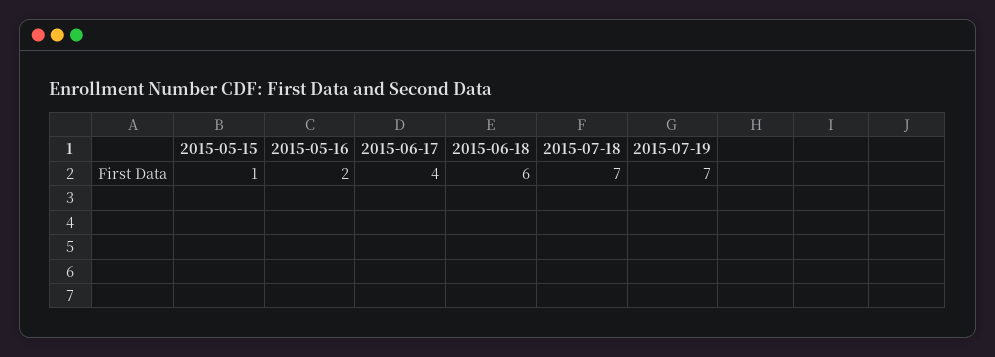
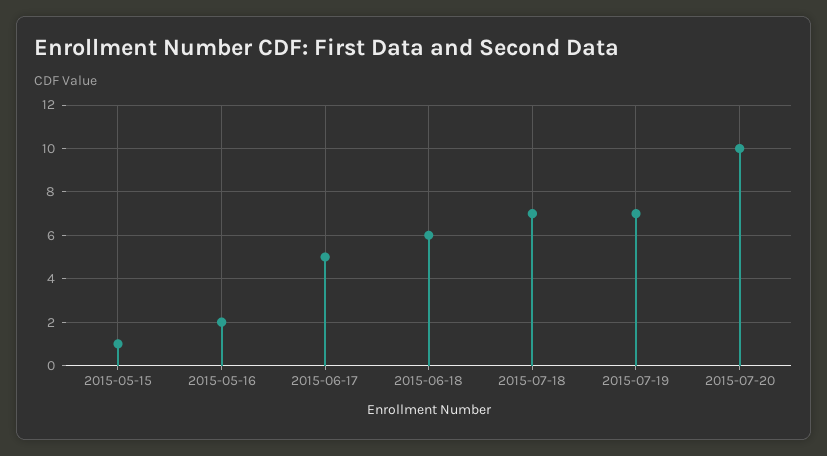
2015-06-17: 4 -> 5
2015-07-20: none -> 10

